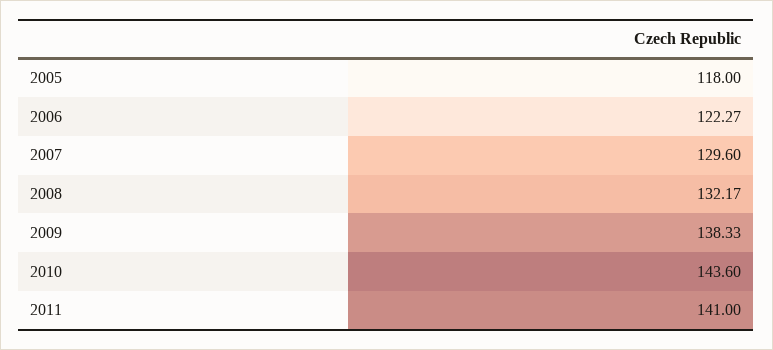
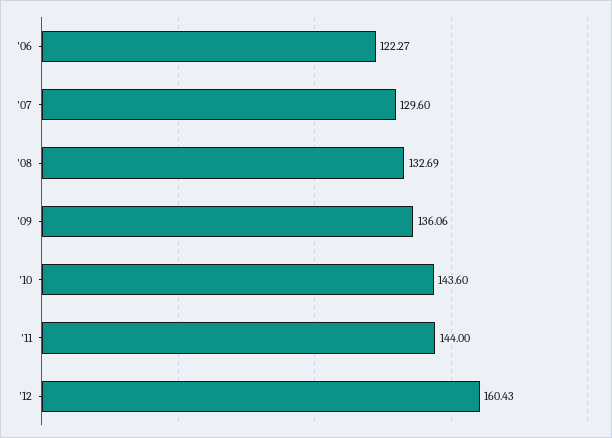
2005: 118 -> none
2008: 132.17 -> 132.69
2009: 138.33 -> 136.06
2011: 141 -> 144
'12: none -> 160.43

